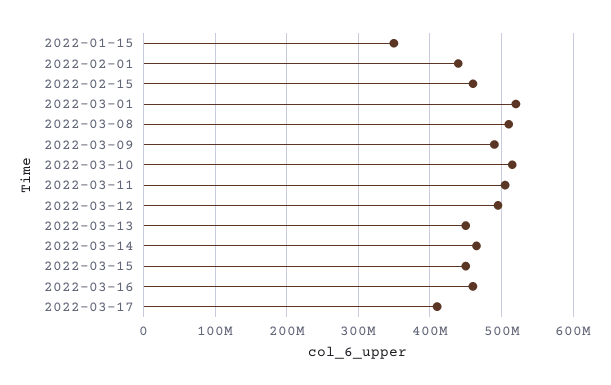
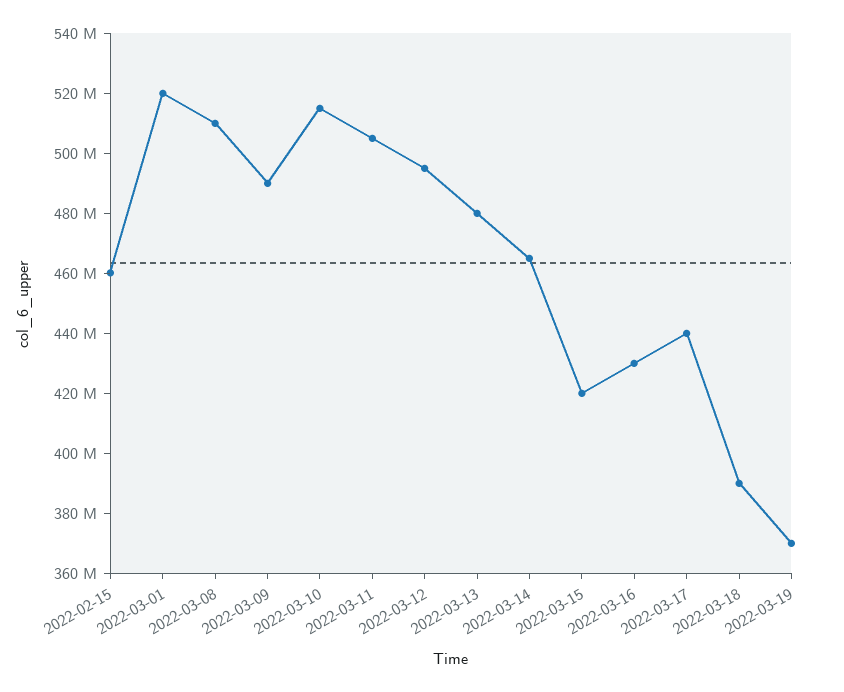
2022-01-15: 350000000 -> none
2022-02-01: 440000000 -> none
2022-03-13: 450000000 -> 480000000
2022-03-15: 450000000 -> 420000000
2022-03-16: 460000000 -> 430000000
2022-03-17: 410000000 -> 440000000
2022-03-18: none -> 390000000
2022-03-19: none -> 370000000

